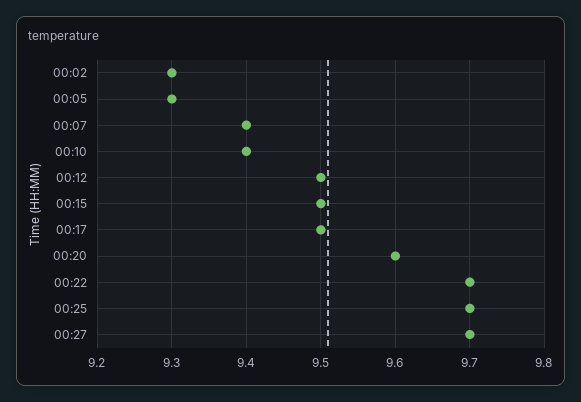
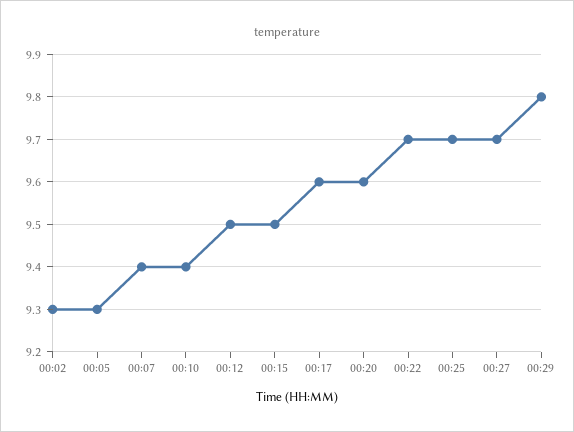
00:17: 9.5 -> 9.6
00:29: none -> 9.8

